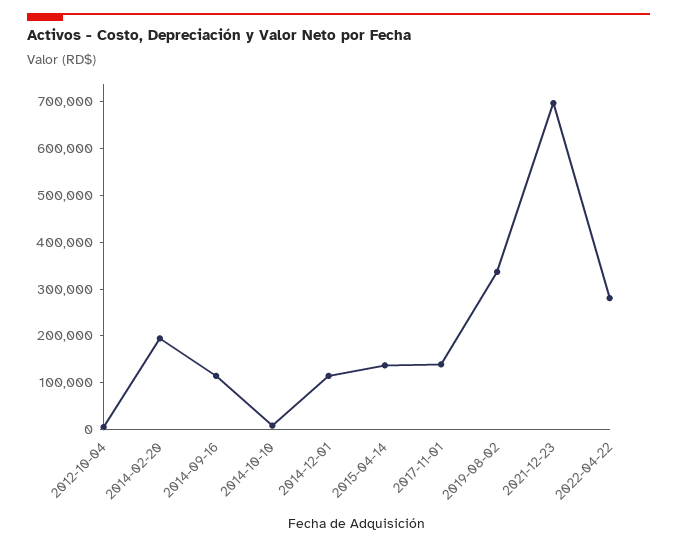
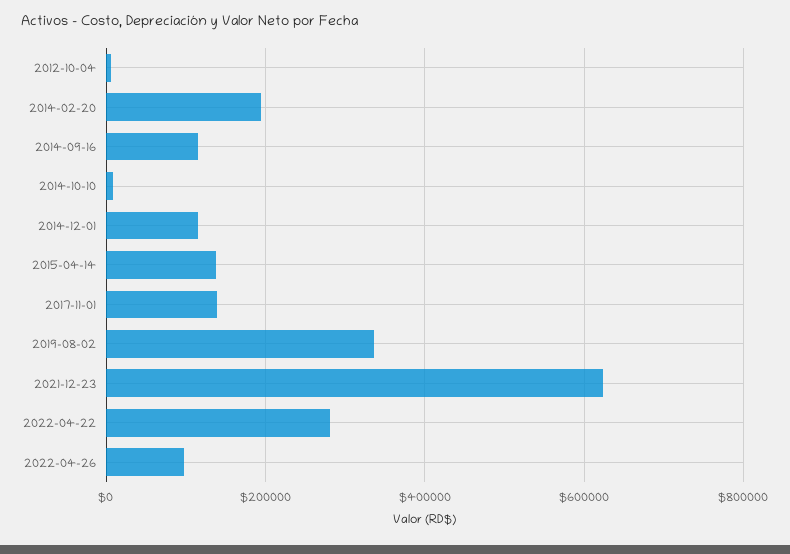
2021-12-23: 700000 -> 620000
2022-04-26: none -> 100000

